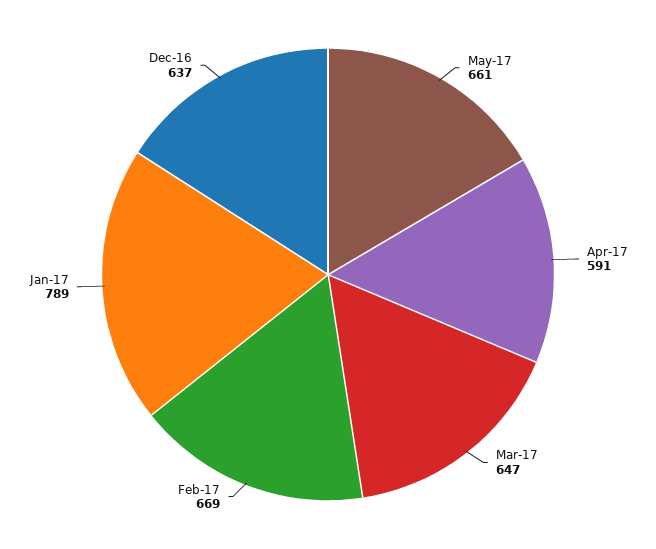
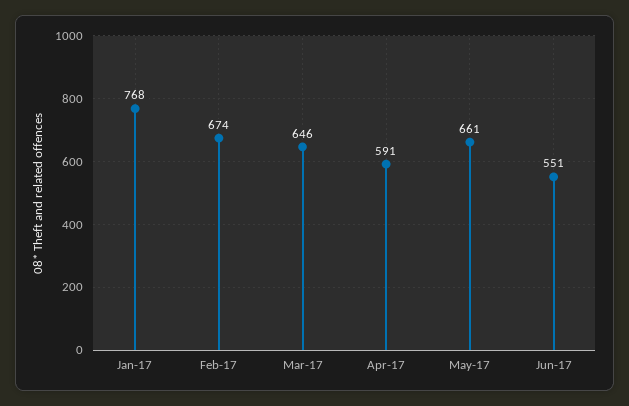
Mar-17: 647 -> 646
Feb-17: 669 -> 674
Jan-17: 789 -> 768
Dec-16: 637 -> none
Jun-17: none -> 551

